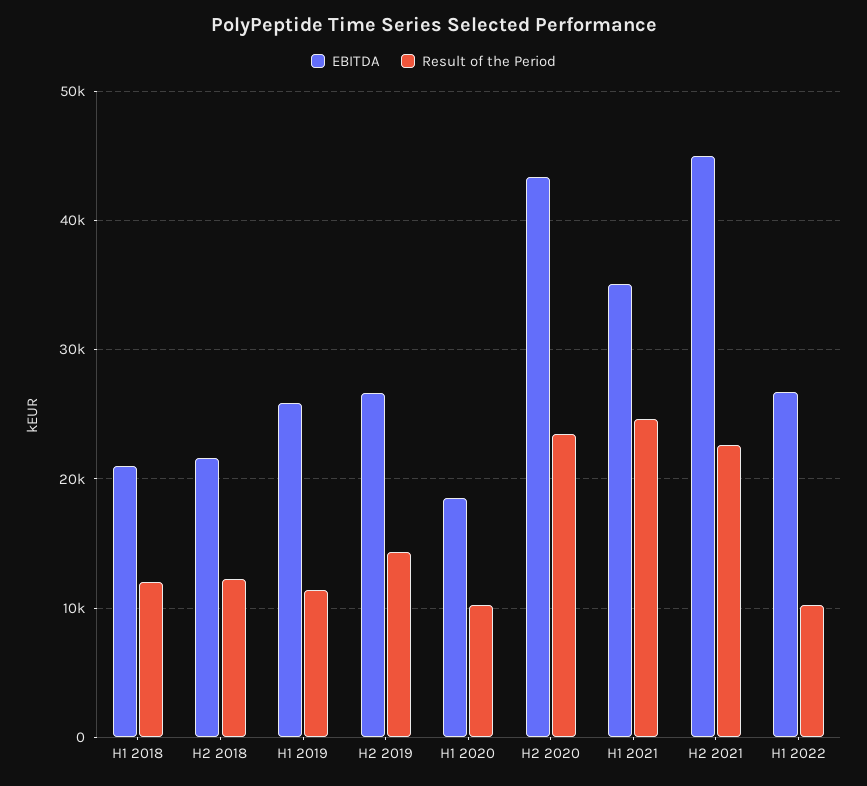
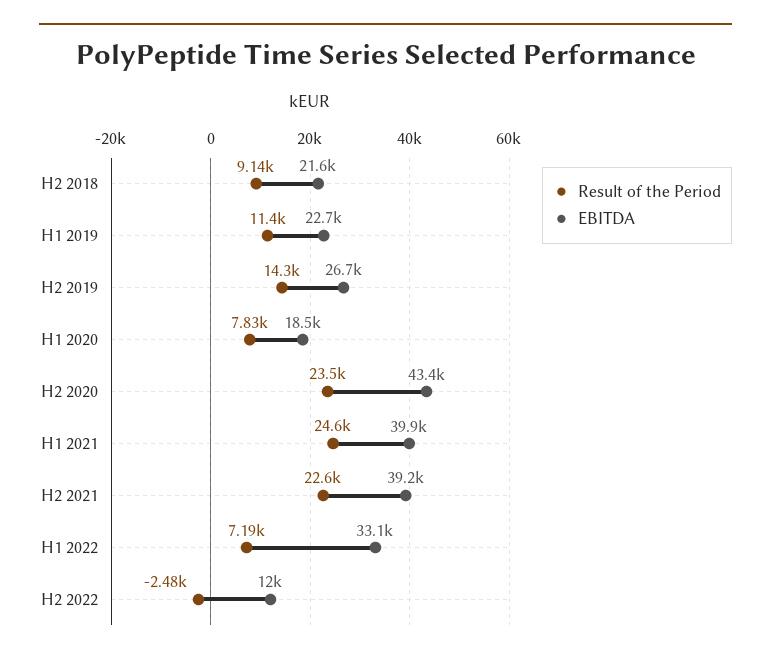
EBITDA, H1 2018: 21000 -> none
Result of the Period, H1 2018: 12000 -> none
Result of the Period, H2 2018: 12000 -> 9140
EBITDA, H1 2019: 26000 -> 22700
Result of the Period, H1 2020: 10000 -> 7830
EBITDA, H1 2021: 35000 -> 39900
EBITDA, H2 2021: 45000 -> 39200
EBITDA, H1 2022: 27000 -> 33100
Result of the Period, H1 2022: 10000 -> 7190
Result of the Period, H2 2022: none -> -2480
EBITDA, H2 2022: none -> 12000

